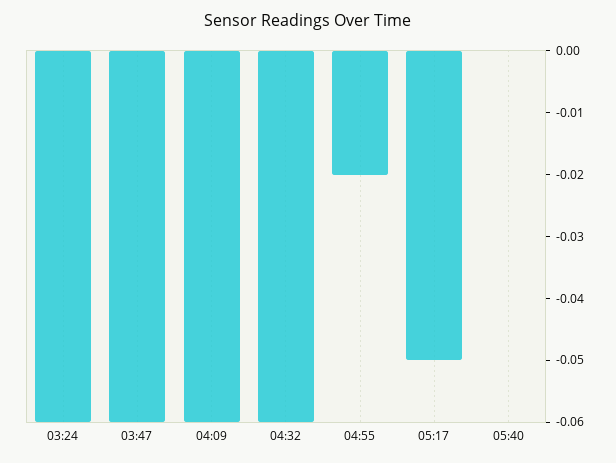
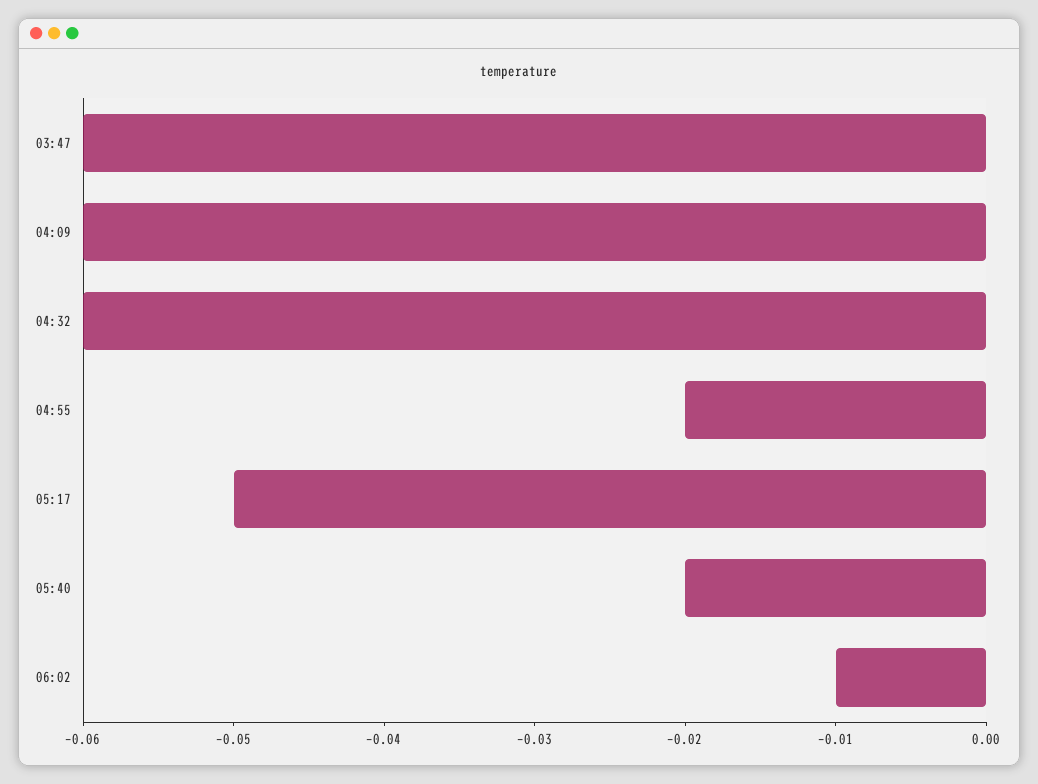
03:24: -0.06 -> none
05:40: 0 -> -0.02
06:02: none -> -0.01

